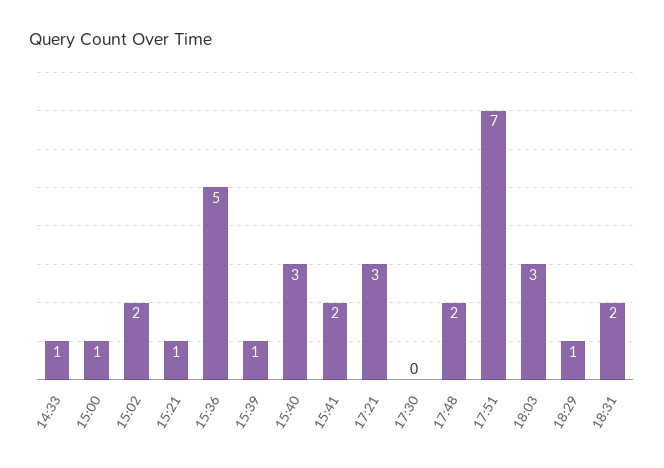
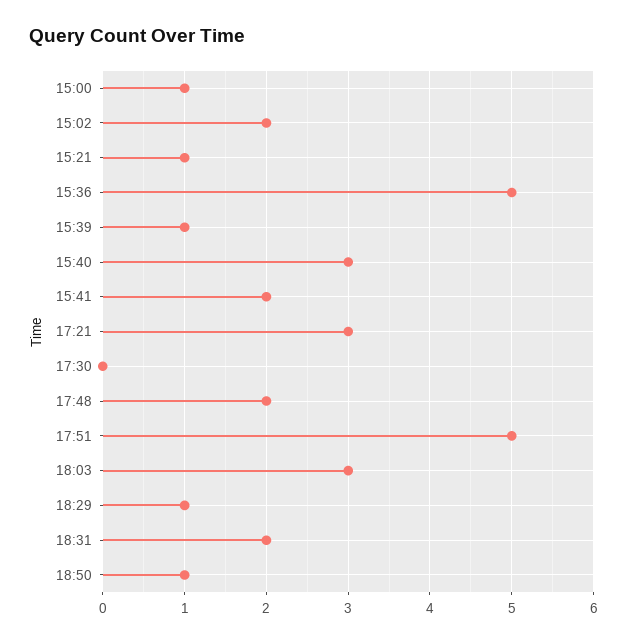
14:33: 1 -> none
17:51: 7 -> 5
18:50: none -> 1

